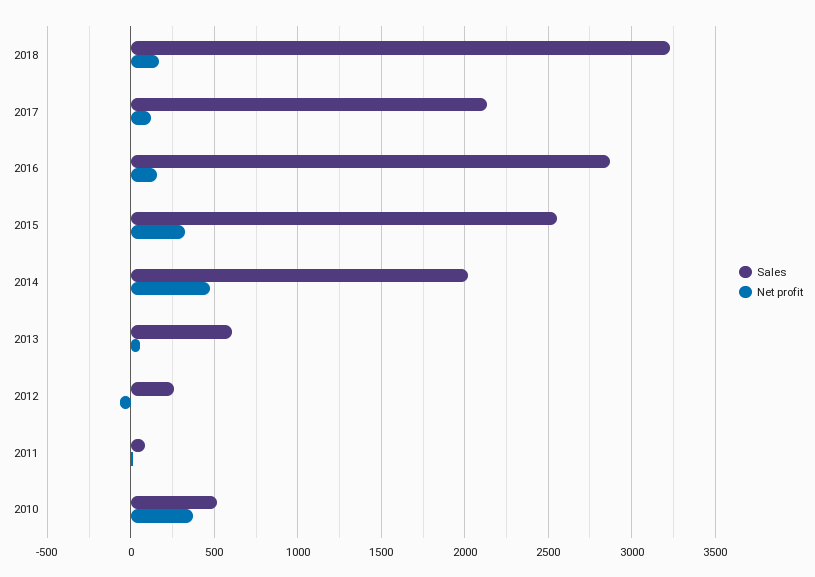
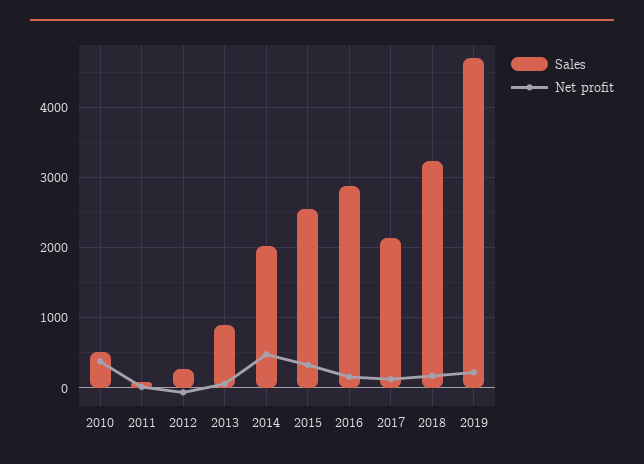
Sales, 2013: 600 -> 900
Sales, 2019: none -> 4700
Net profit, 2019: none -> 200

